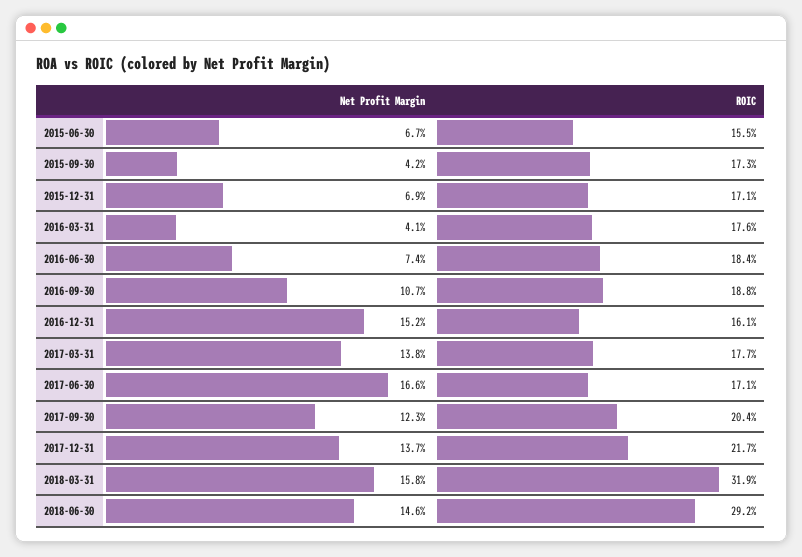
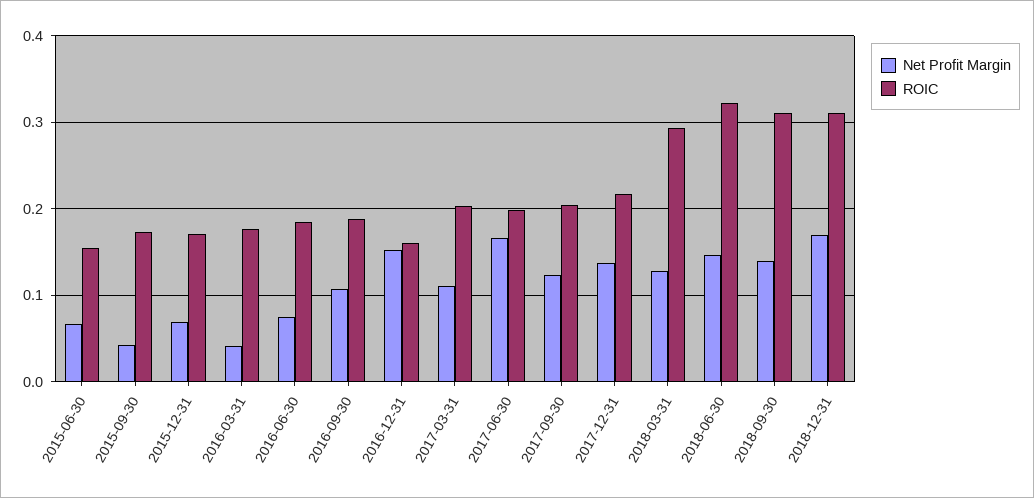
Net Profit Margin, 2017-03-31: 0.138 -> 0.11
ROIC, 2017-03-31: 0.177 -> 0.2
ROIC, 2017-06-30: 0.171 -> 0.2
Net Profit Margin, 2018-03-31: 0.158 -> 0.13
ROIC, 2018-03-31: 0.319 -> 0.29
ROIC, 2018-06-30: 0.292 -> 0.32
Net Profit Margin, 2018-09-30: none -> 0.14
ROIC, 2018-09-30: none -> 0.31
Net Profit Margin, 2018-12-31: none -> 0.17
ROIC, 2018-12-31: none -> 0.31

